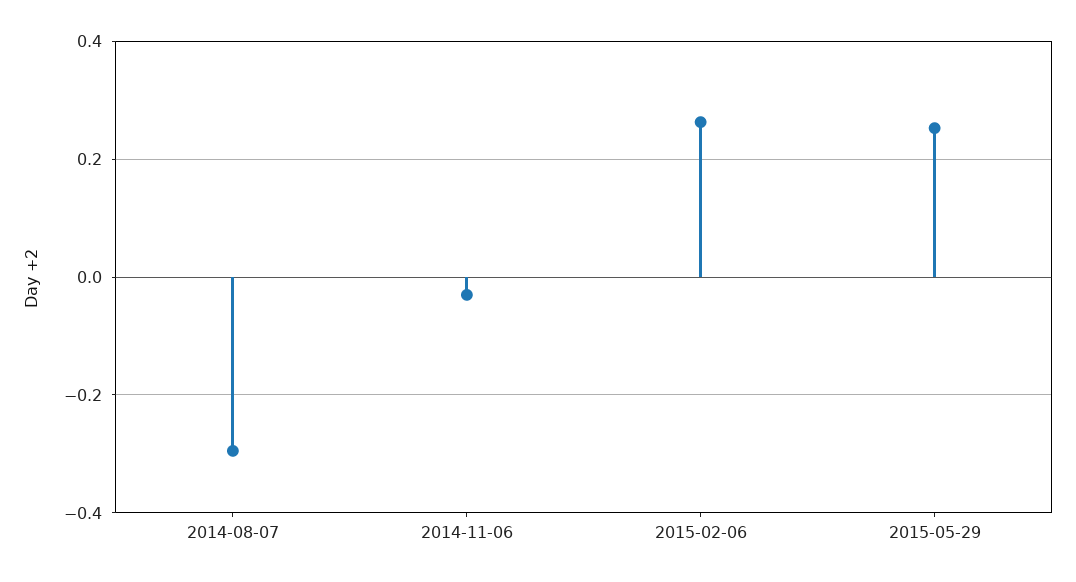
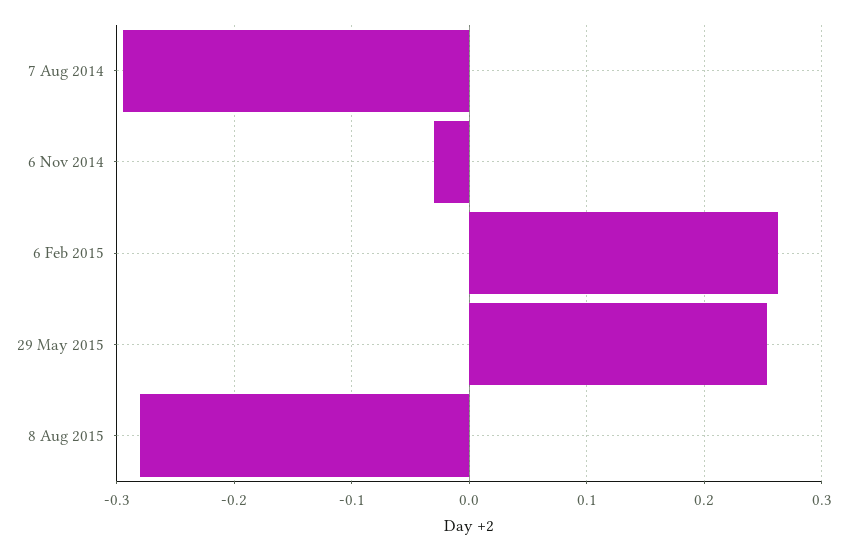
8 Aug 2015: none -> -0.28

